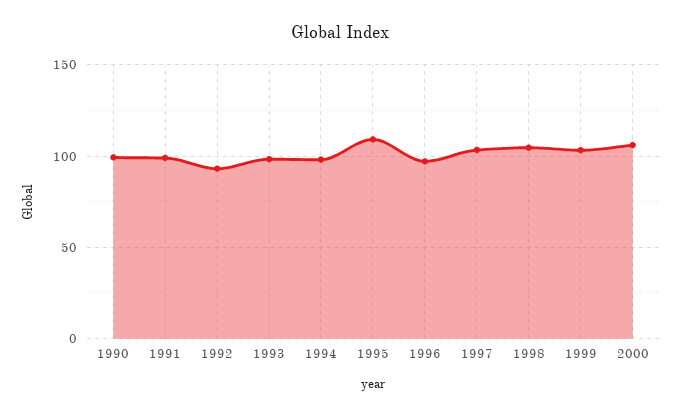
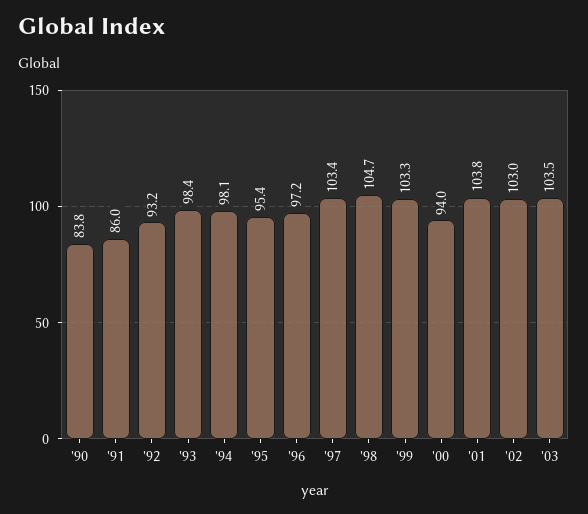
1990: 100 -> 83.8
1991: 100 -> 86
1995: 110 -> 95.4
2000: 105 -> 94
'01: none -> 103.8
'02: none -> 103
'03: none -> 103.5

